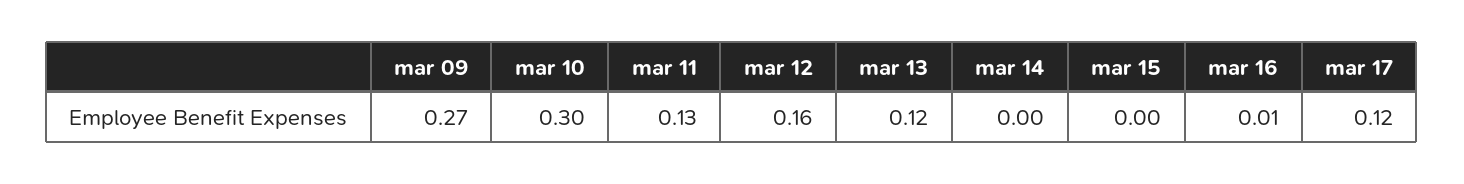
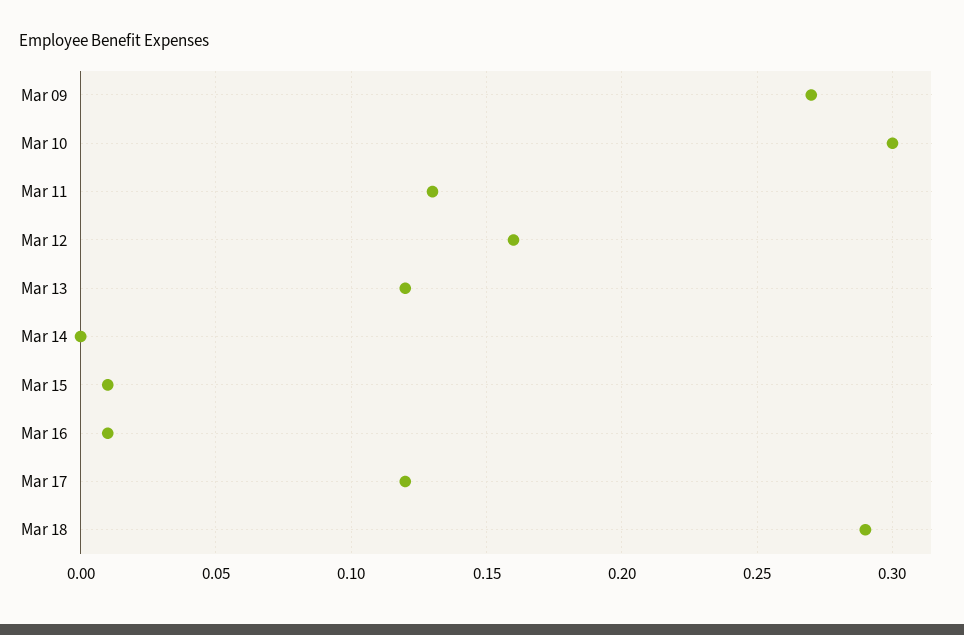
mar 15: 0 -> 0.01
Mar 18: none -> 0.29

